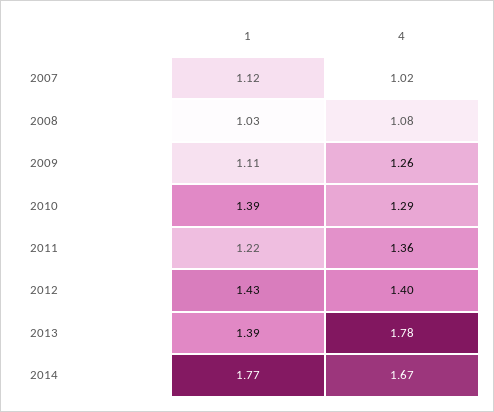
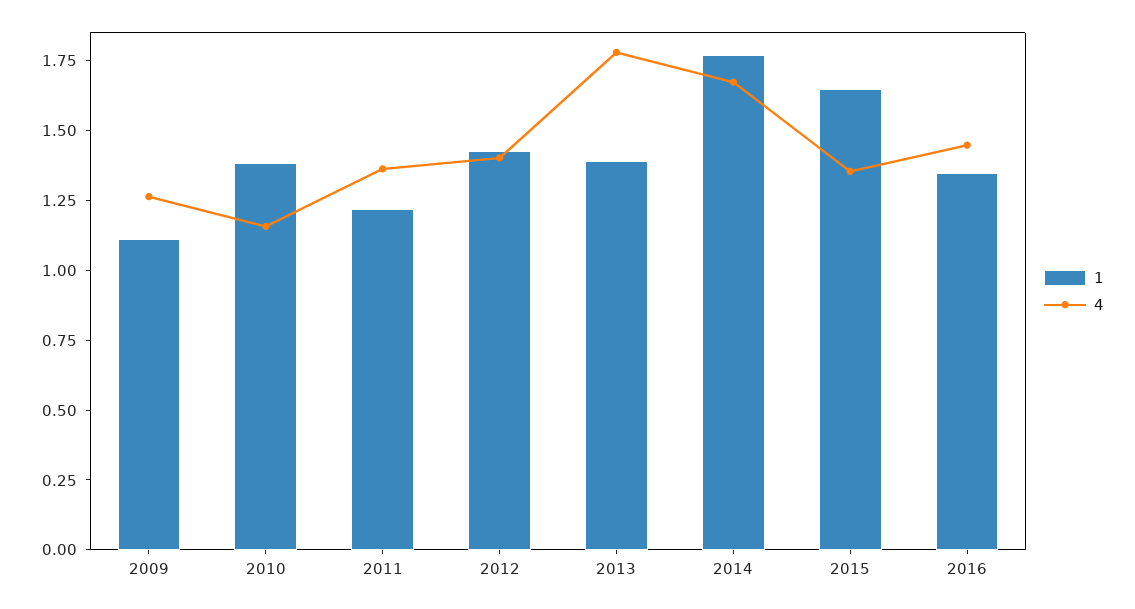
1, 2007: 1.12 -> none
4, 2007: 1.02 -> none
1, 2008: 1.03 -> none
4, 2008: 1.08 -> none
4, 2010: 1.29 -> 1.15
1, 2015: none -> 1.65
4, 2015: none -> 1.35
1, 2016: none -> 1.35
4, 2016: none -> 1.45

